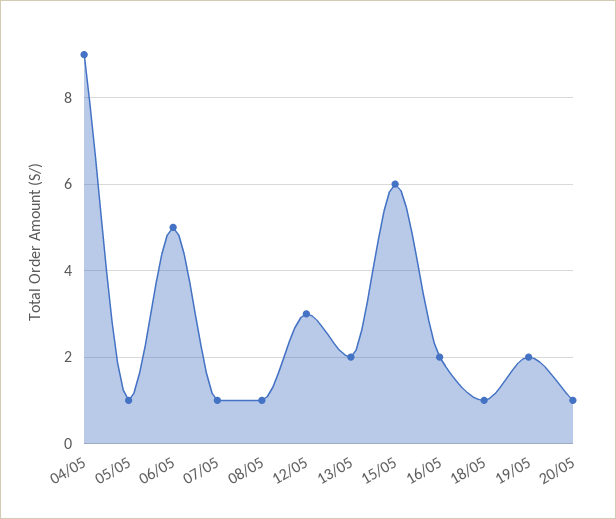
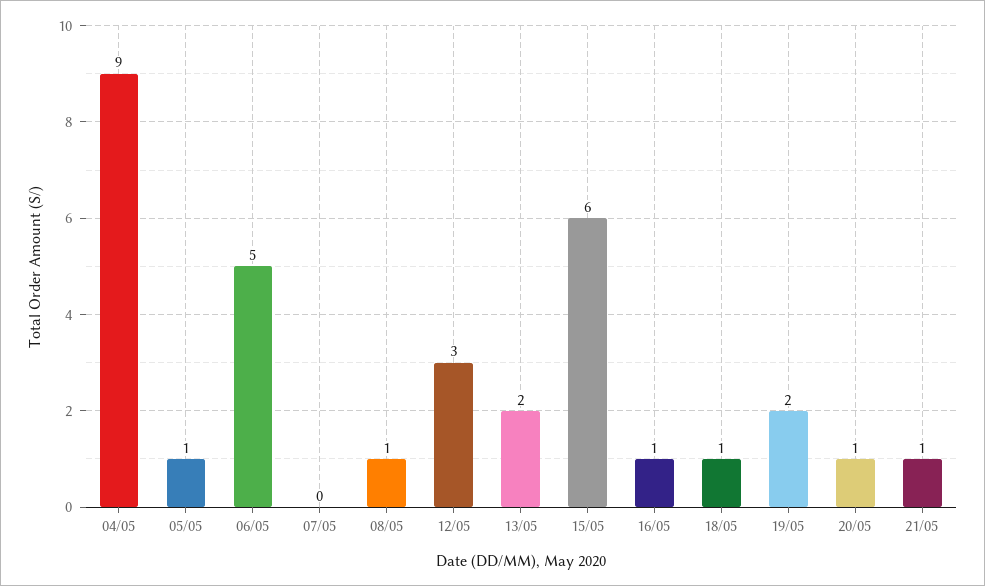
07/05: 1 -> 0
16/05: 2 -> 1
21/05: none -> 1

